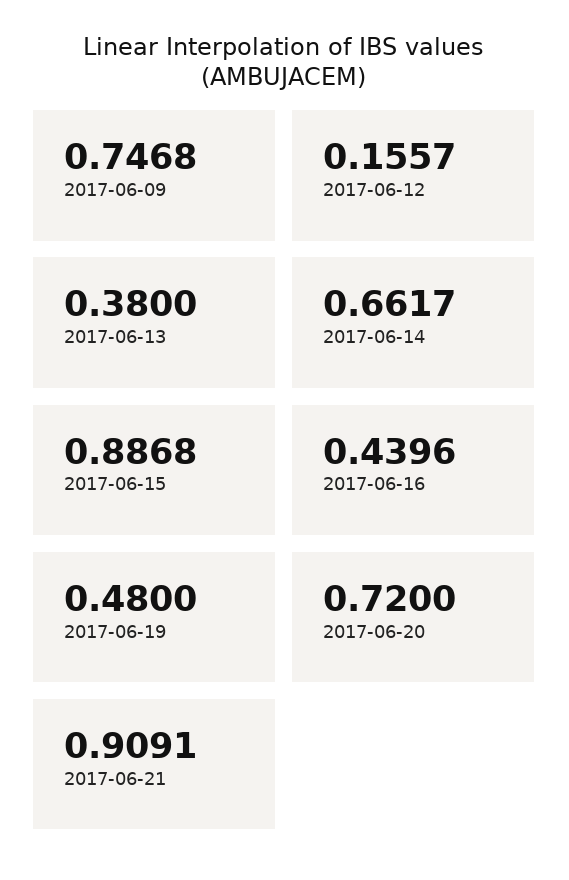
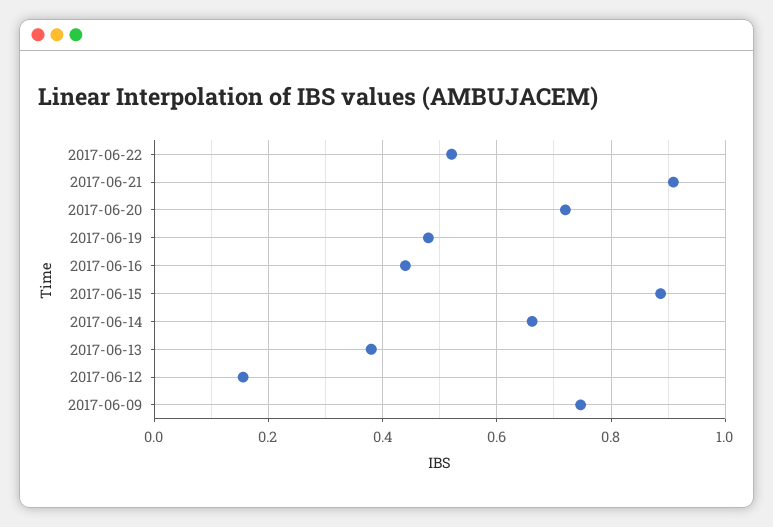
2017-06-22: none -> 0.52

